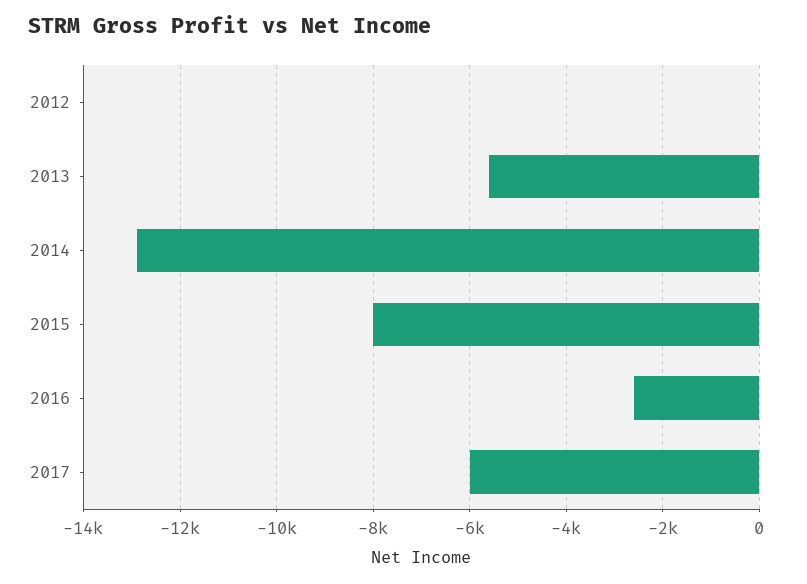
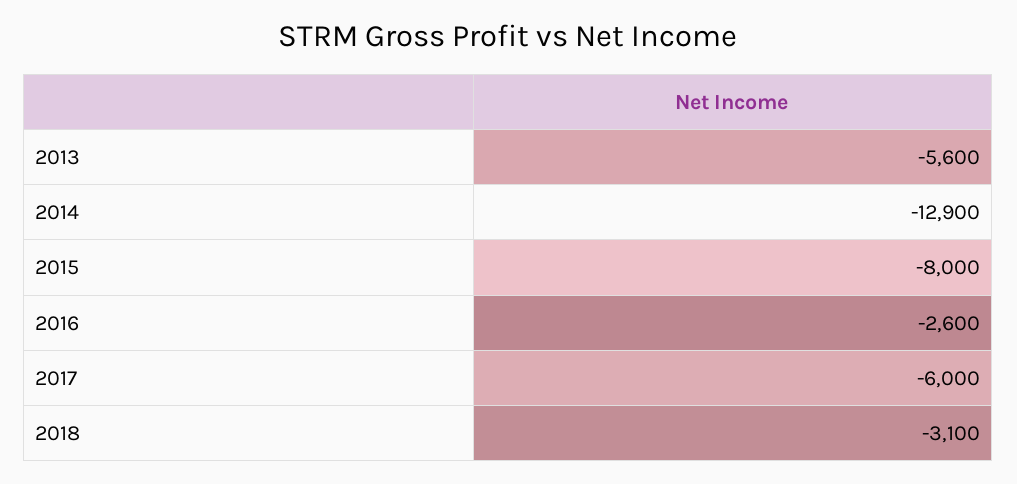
2012: 0 -> none
2018: none -> -3100

